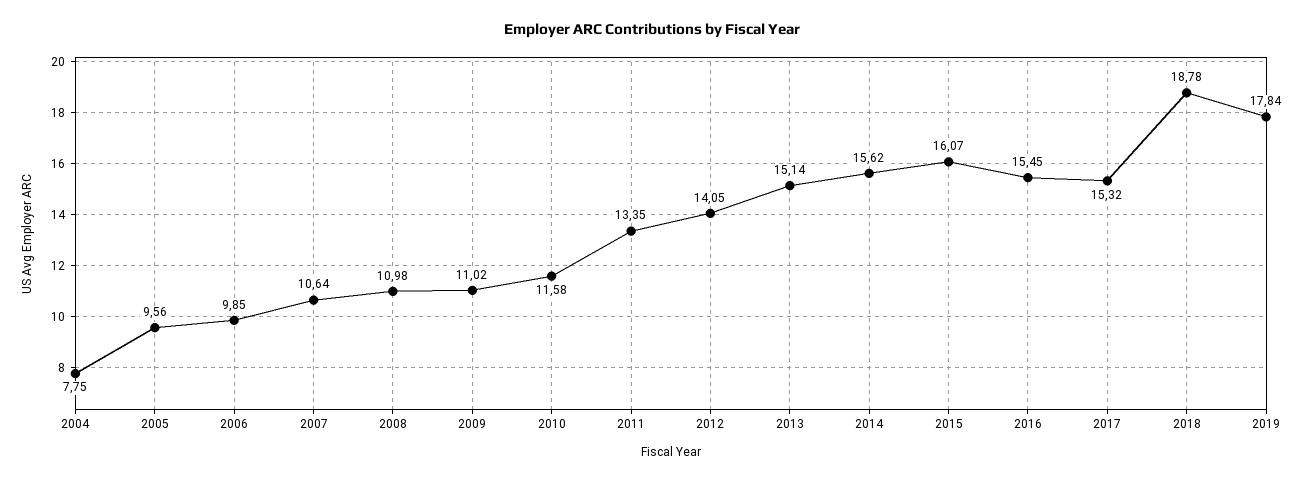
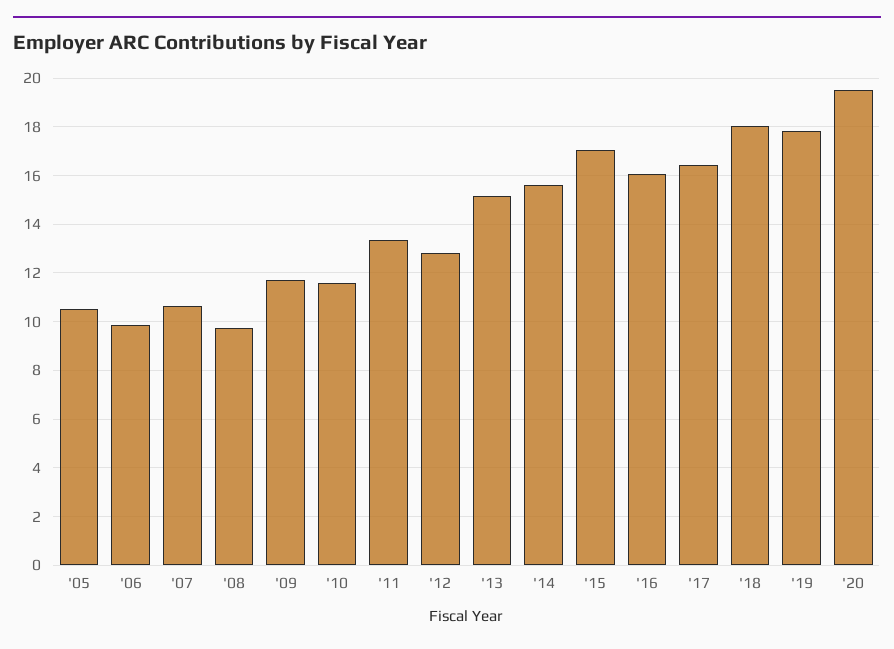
2004: 7.75 -> none
2005: 9.56 -> 10.5
2008: 10.98 -> 9.75
2009: 11.02 -> 11.75
2012: 14.05 -> 12.75
2015: 16.07 -> 17
2016: 15.45 -> 16
2017: 15.32 -> 16.5
2018: 18.78 -> 18
'20: none -> 19.5

